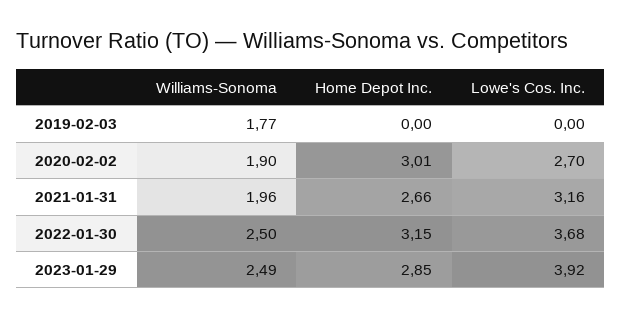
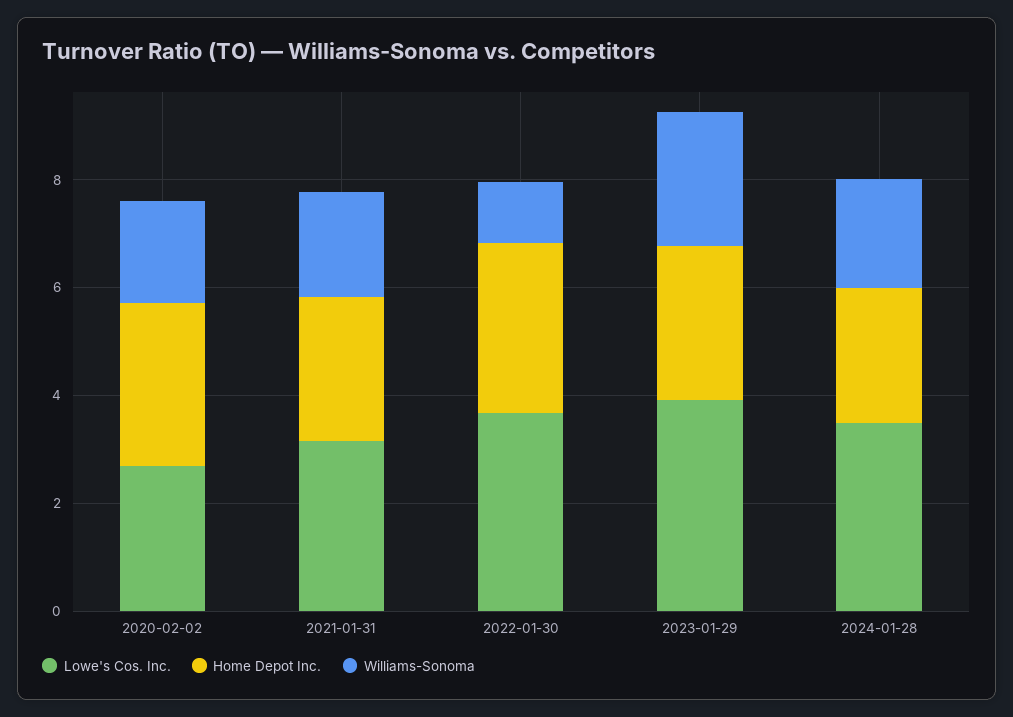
Williams-Sonoma, 2019-02-03: 1.77 -> none
Home Depot Inc., 2019-02-03: 0 -> none
Lowe's Cos. Inc., 2019-02-03: 0 -> none
Williams-Sonoma, 2022-01-30: 2.5 -> 1
Lowe's Cos. Inc., 2024-01-28: none -> 3.5
Home Depot Inc., 2024-01-28: none -> 2.5
Williams-Sonoma, 2024-01-28: none -> 2

